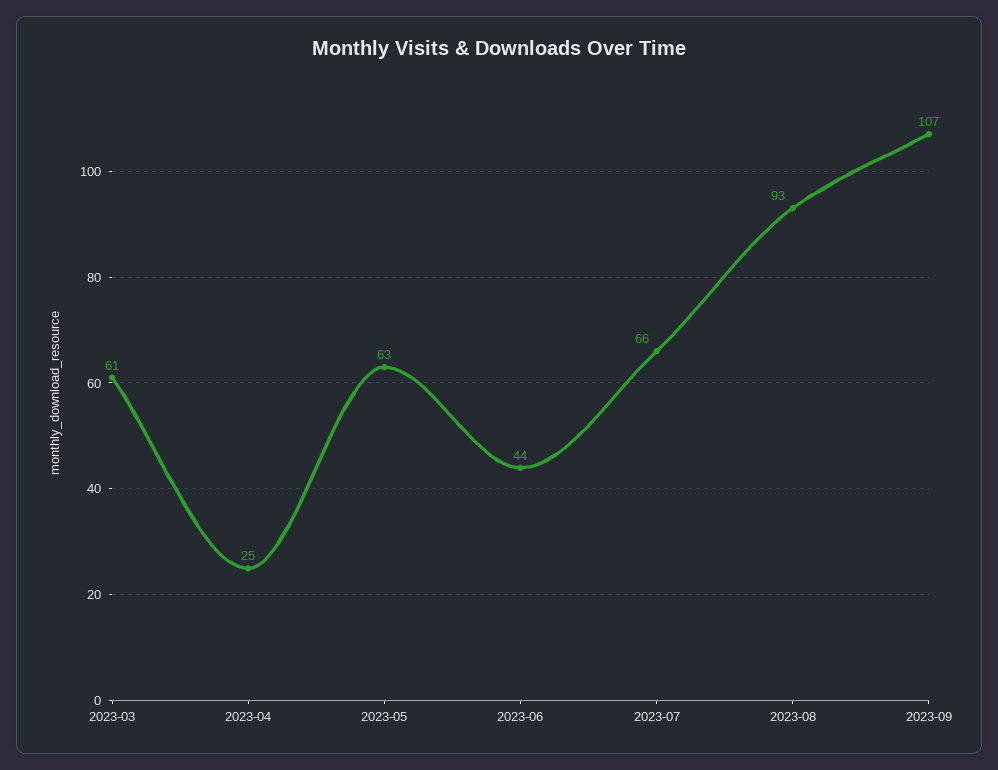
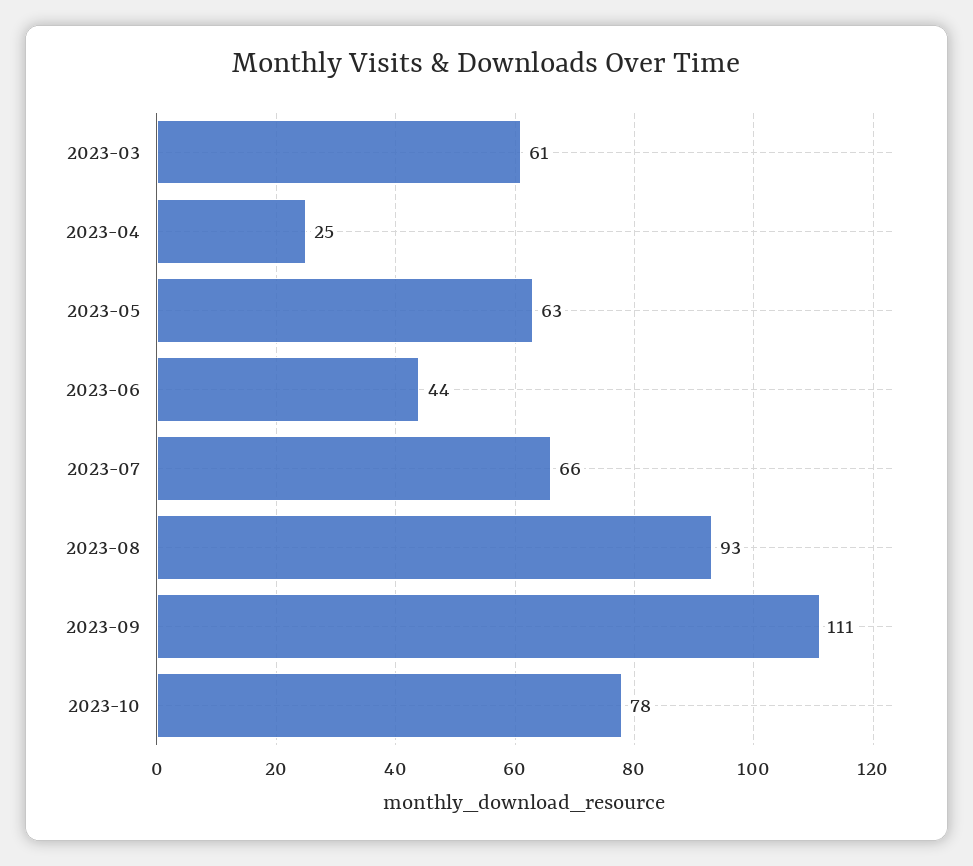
2023-09: 107 -> 111
2023-10: none -> 78

